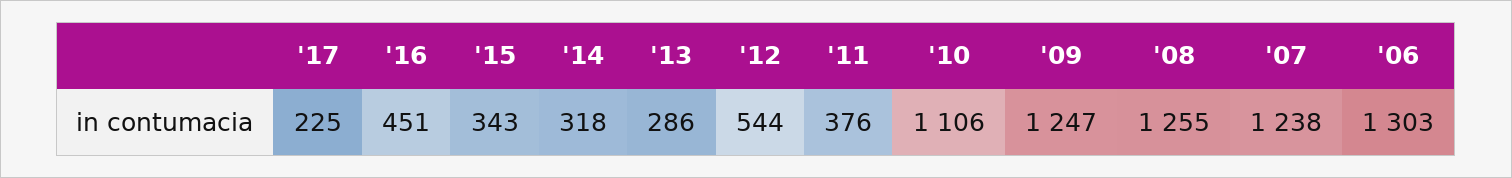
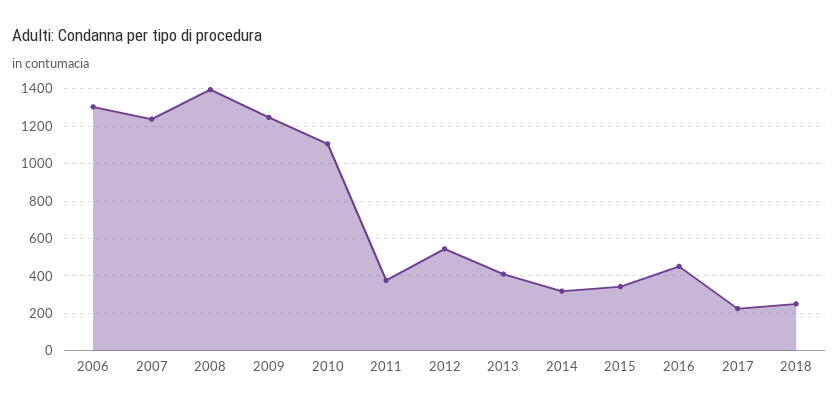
'13: 286 -> 400
'08: 1255 -> 1400
2018: none -> 250

